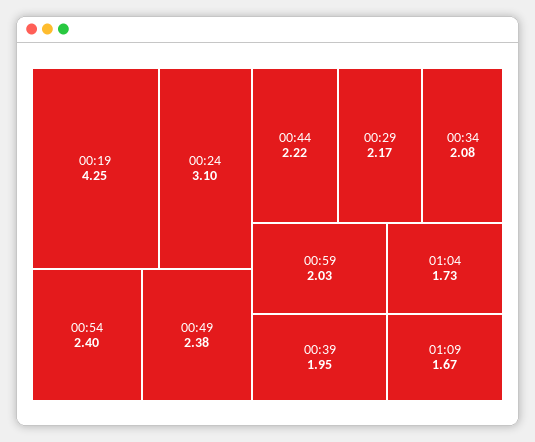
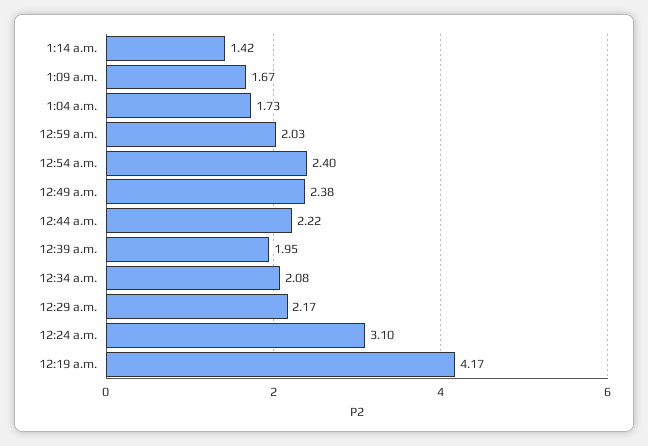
00:19: 4.25 -> 4.17
1:14 a.m.: none -> 1.42

